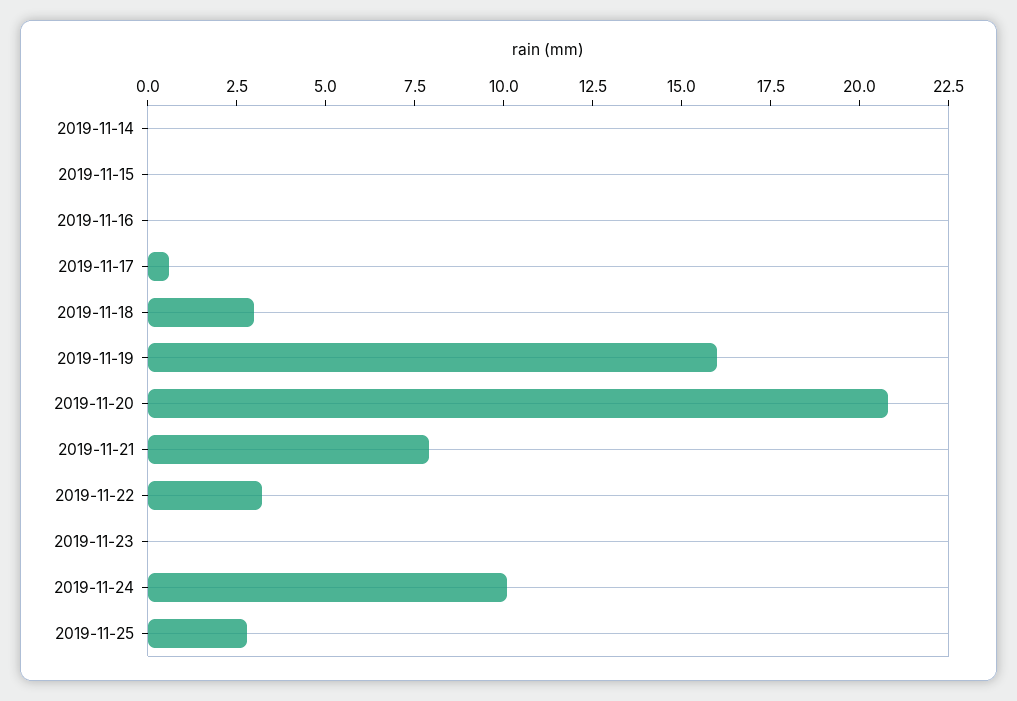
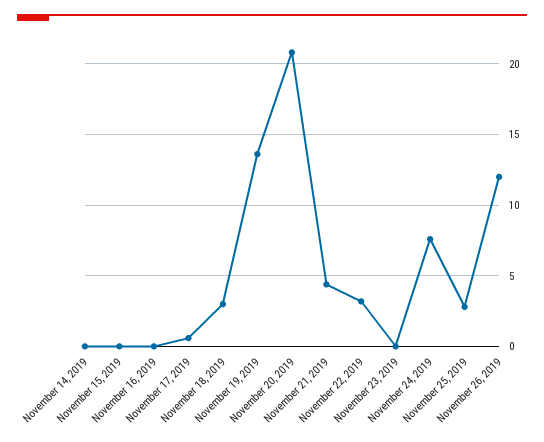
2019-11-19: 16 -> 13.5
2019-11-21: 8 -> 4.5
2019-11-24: 10 -> 7.5
November 26, 2019: none -> 12

